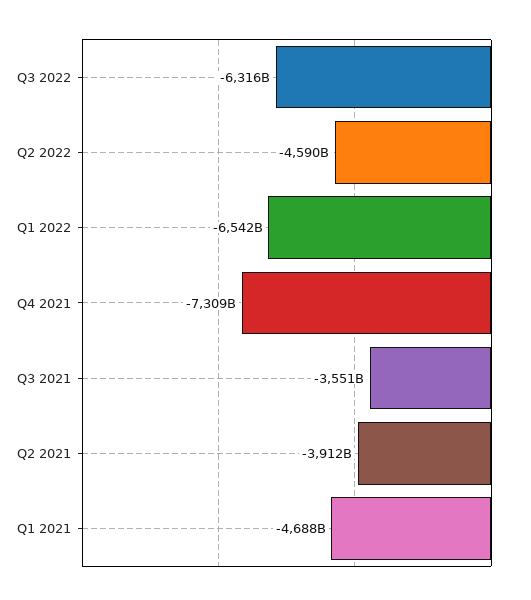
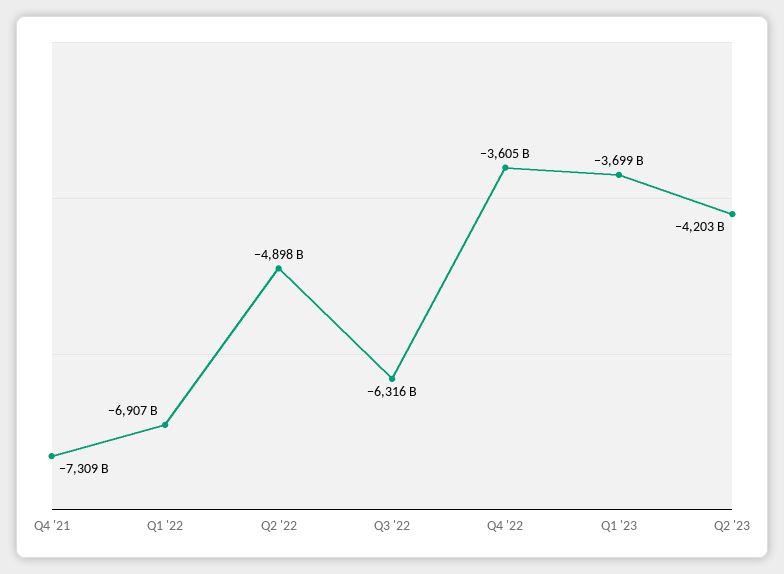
Q2 2022: -4590000000000 -> -4898000000000
Q1 2022: -6542000000000 -> -6907000000000
Q3 2021: -3551000000000 -> none
Q2 2021: -3912000000000 -> none
Q1 2021: -4688000000000 -> none
Q4 '22: none -> -3605000000000
Q1 '23: none -> -3699000000000
Q2 '23: none -> -4203000000000

